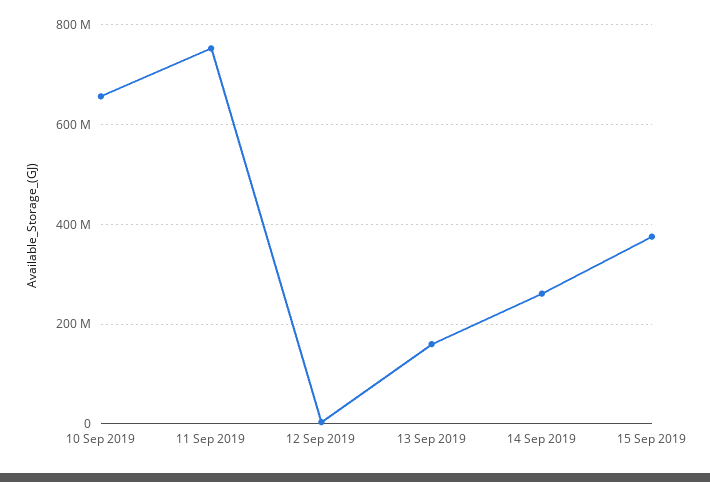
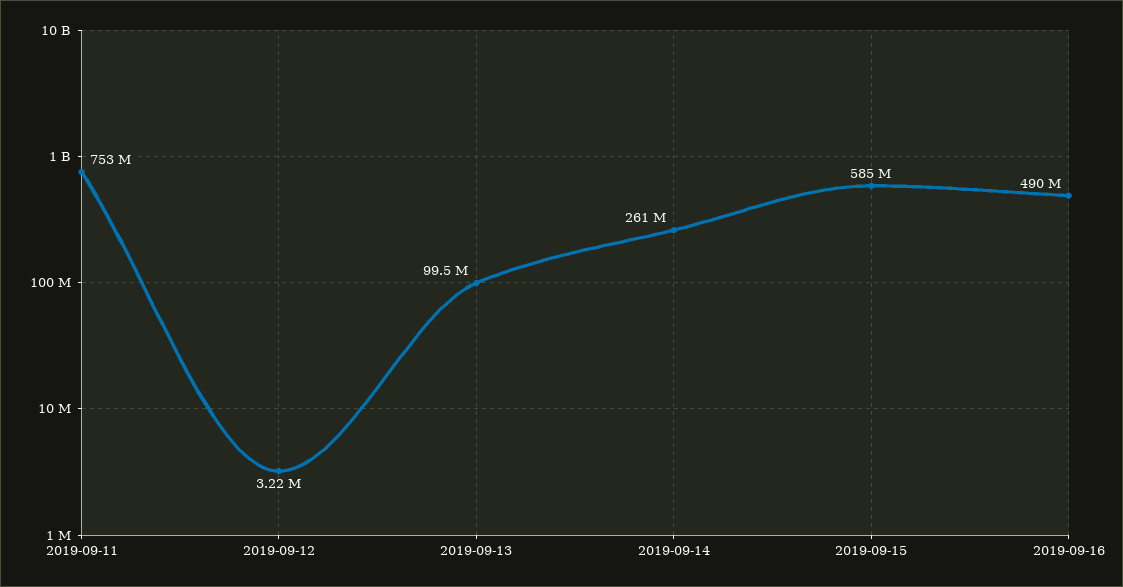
10 Sep 2019: 660000000 -> none
13 Sep 2019: 160000000 -> 99500000
15 Sep 2019: 380000000 -> 585000000
2019-09-16: none -> 490000000

